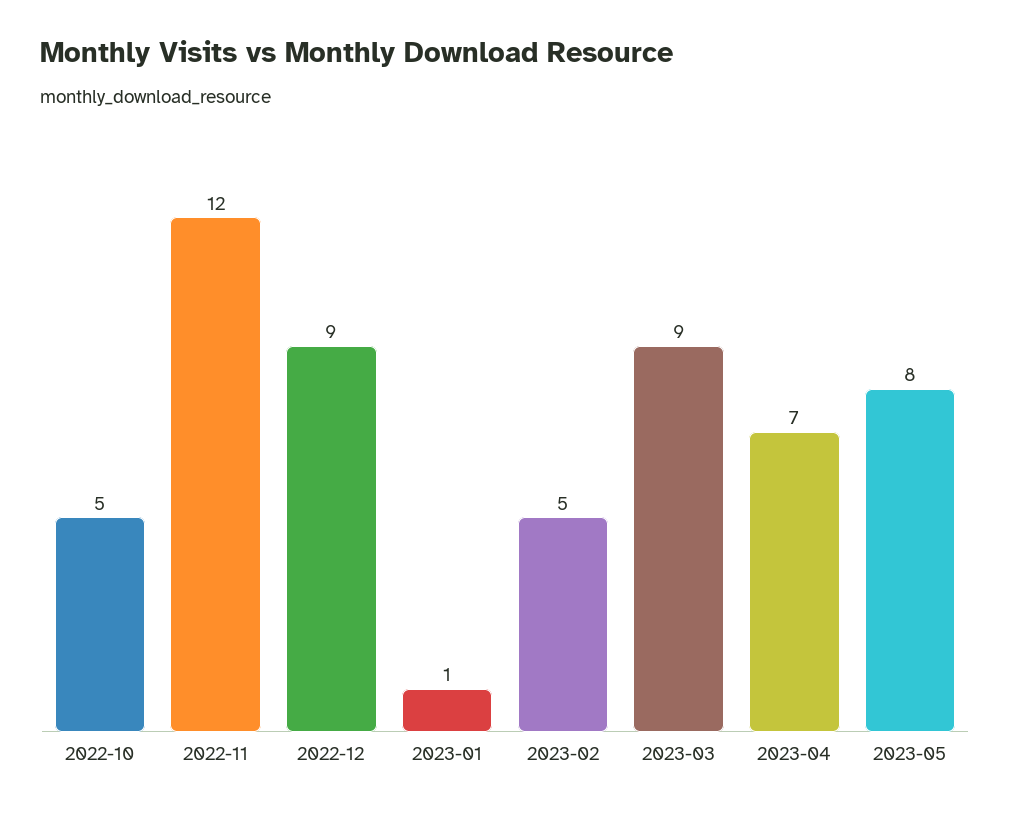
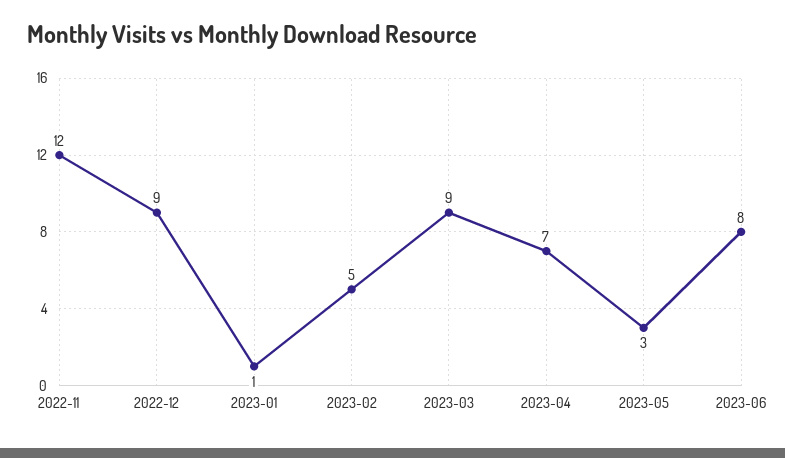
2022-10: 5 -> none
2023-05: 8 -> 3
2023-06: none -> 8

